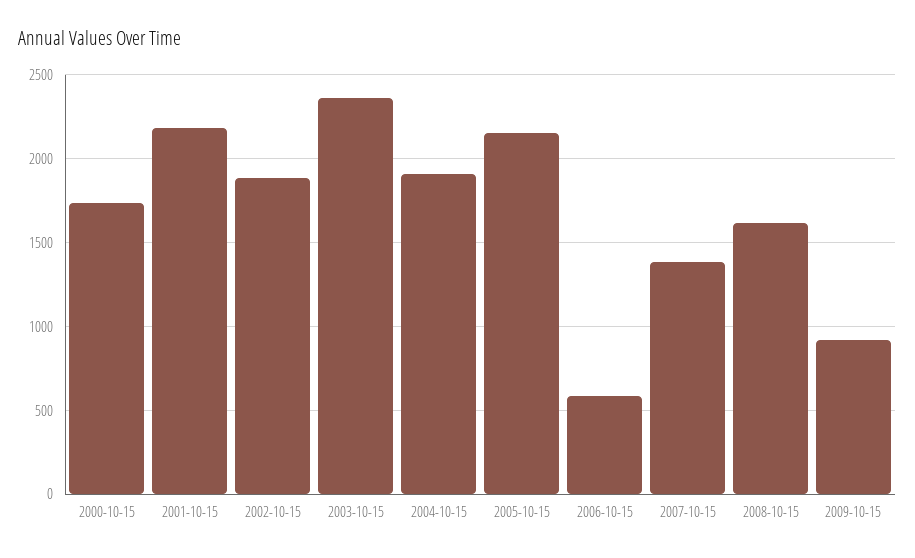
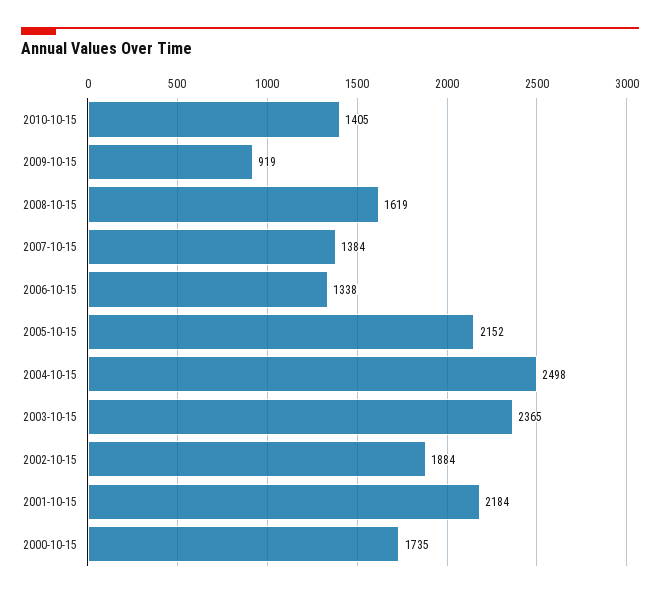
2004-10-15: 1900 -> 2498
2006-10-15: 600 -> 1338
2010-10-15: none -> 1405

